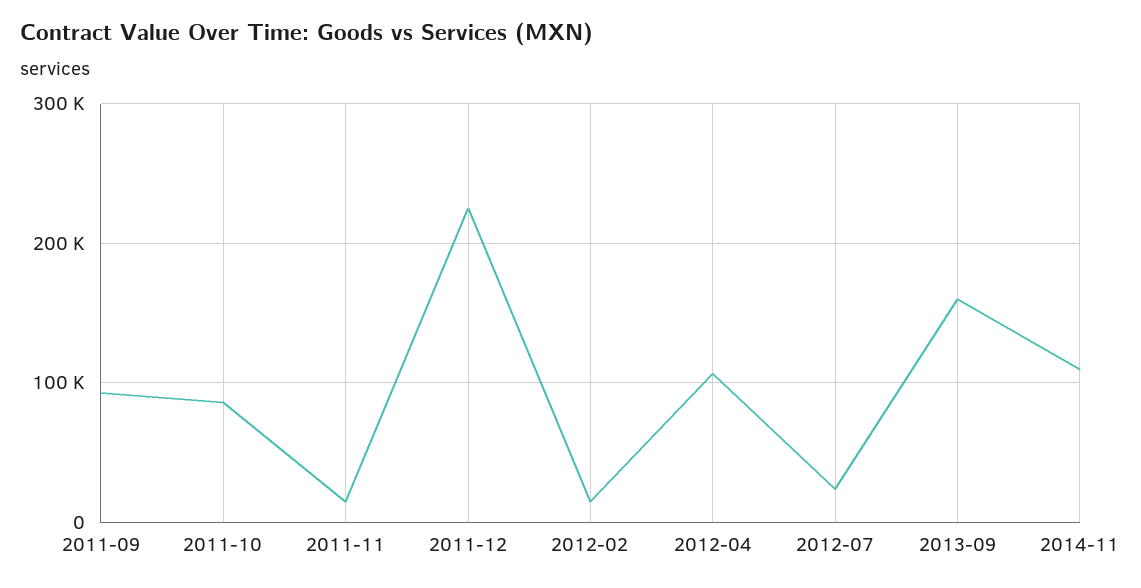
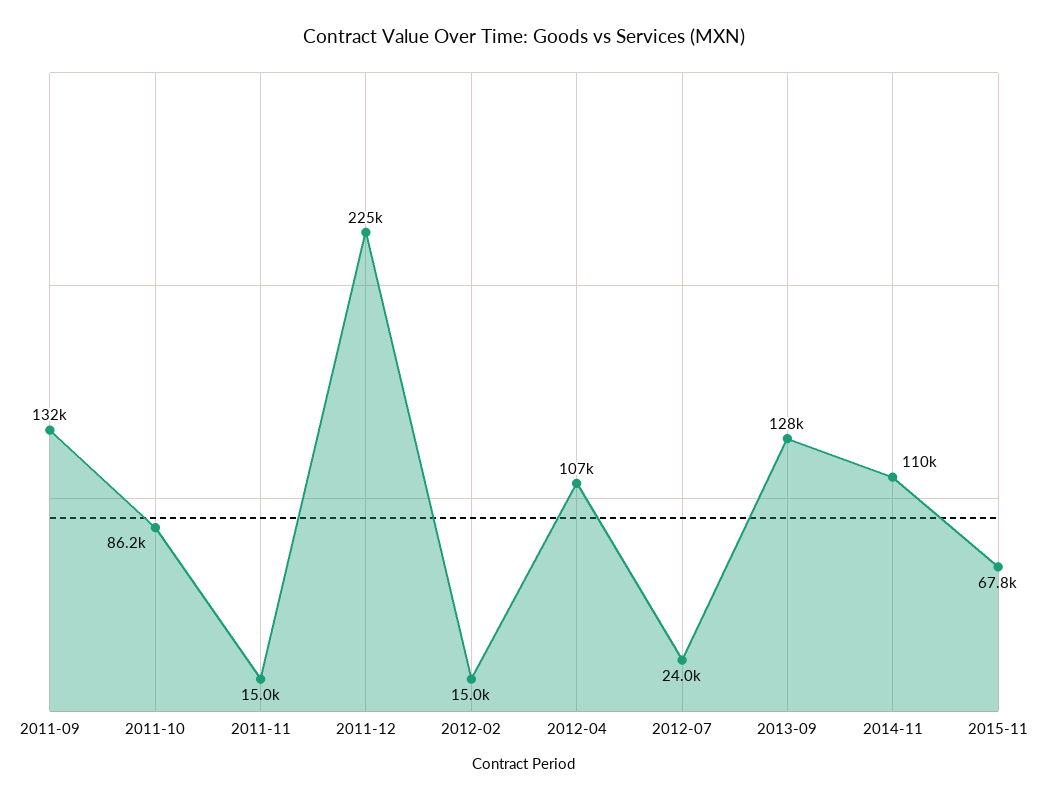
2011-09: 90000 -> 132000
2013-09: 160000 -> 128000
2015-11: none -> 67800

